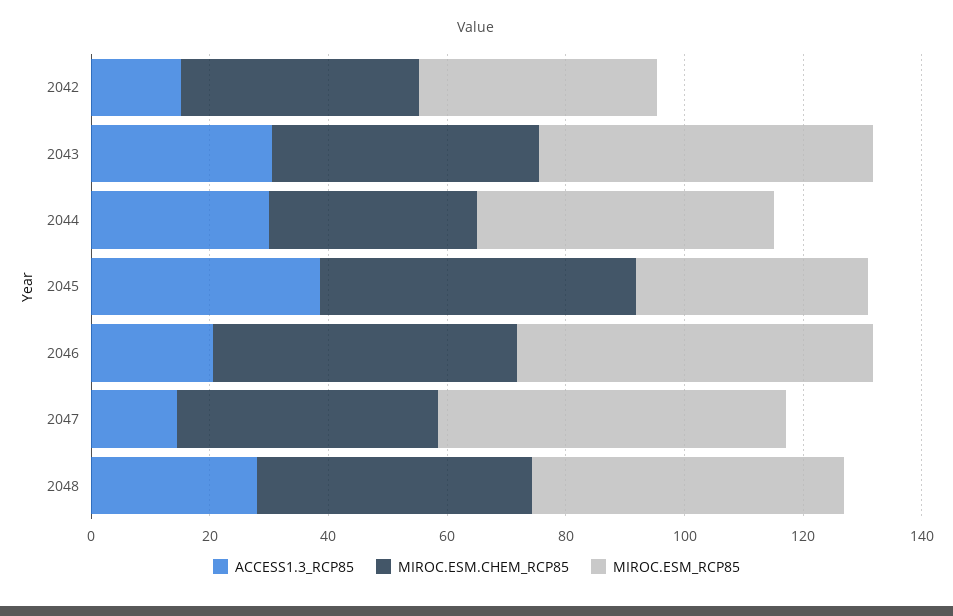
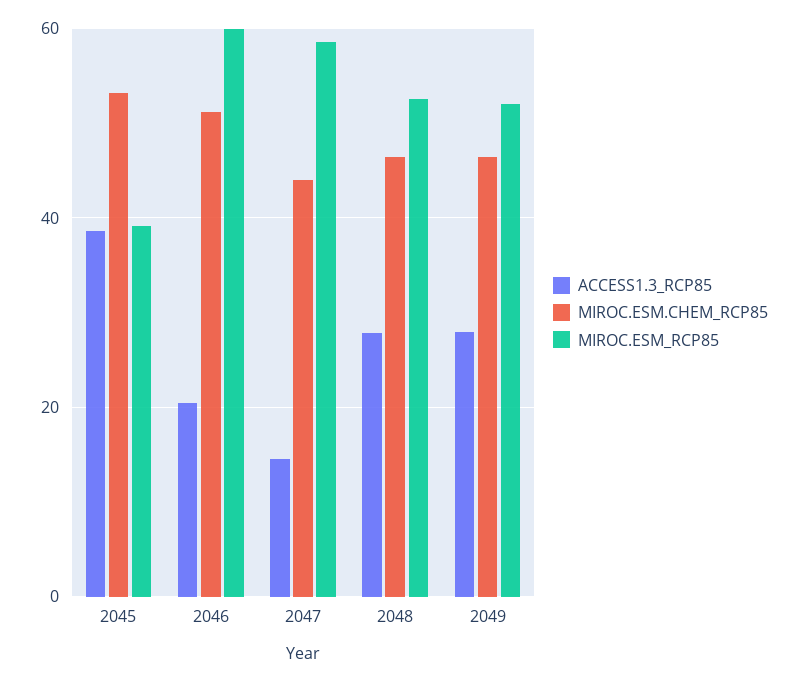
ACCESS1.3_RCP85, 2042: 15 -> none
MIROC.ESM.CHEM_RCP85, 2042: 40 -> none
MIROC.ESM_RCP85, 2042: 40 -> none
ACCESS1.3_RCP85, 2043: 30 -> none
MIROC.ESM.CHEM_RCP85, 2043: 45 -> none
MIROC.ESM_RCP85, 2043: 55 -> none
ACCESS1.3_RCP85, 2044: 30 -> none
MIROC.ESM.CHEM_RCP85, 2044: 35 -> none
MIROC.ESM_RCP85, 2044: 50 -> none
ACCESS1.3_RCP85, 2049: none -> 28
MIROC.ESM.CHEM_RCP85, 2049: none -> 46
MIROC.ESM_RCP85, 2049: none -> 52

